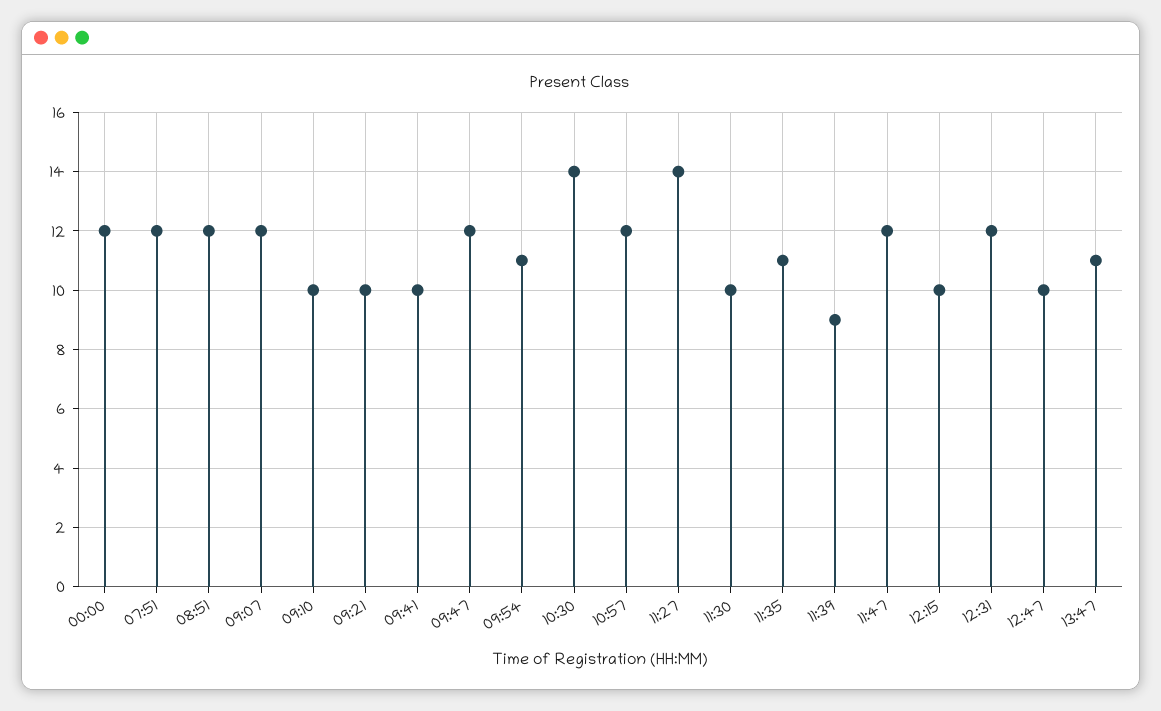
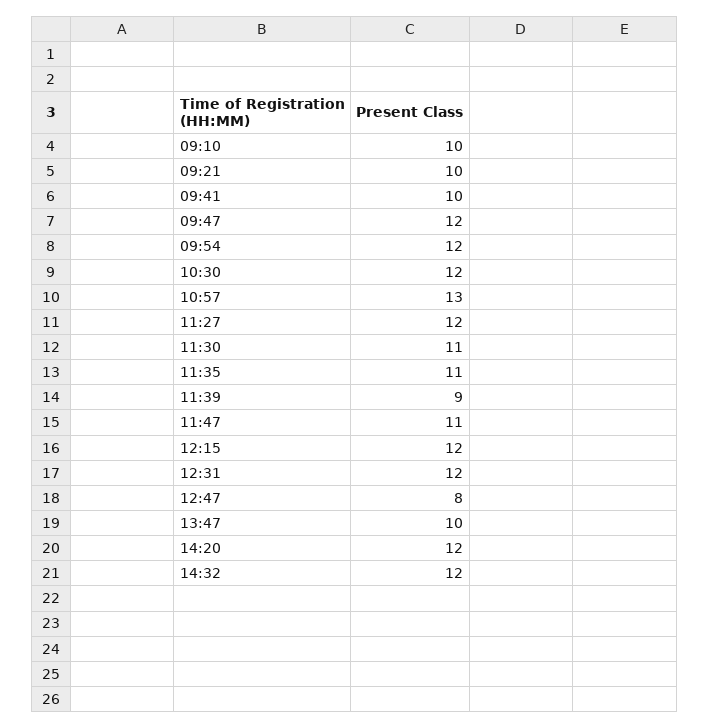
00:00: 12 -> none
07:51: 12 -> none
08:51: 12 -> none
09:07: 12 -> none
09:54: 11 -> 12
10:30: 14 -> 12
10:57: 12 -> 13
11:27: 14 -> 12
11:30: 10 -> 11
11:47: 12 -> 11
12:15: 10 -> 12
12:47: 10 -> 8
13:47: 11 -> 10
14:20: none -> 12
14:32: none -> 12

